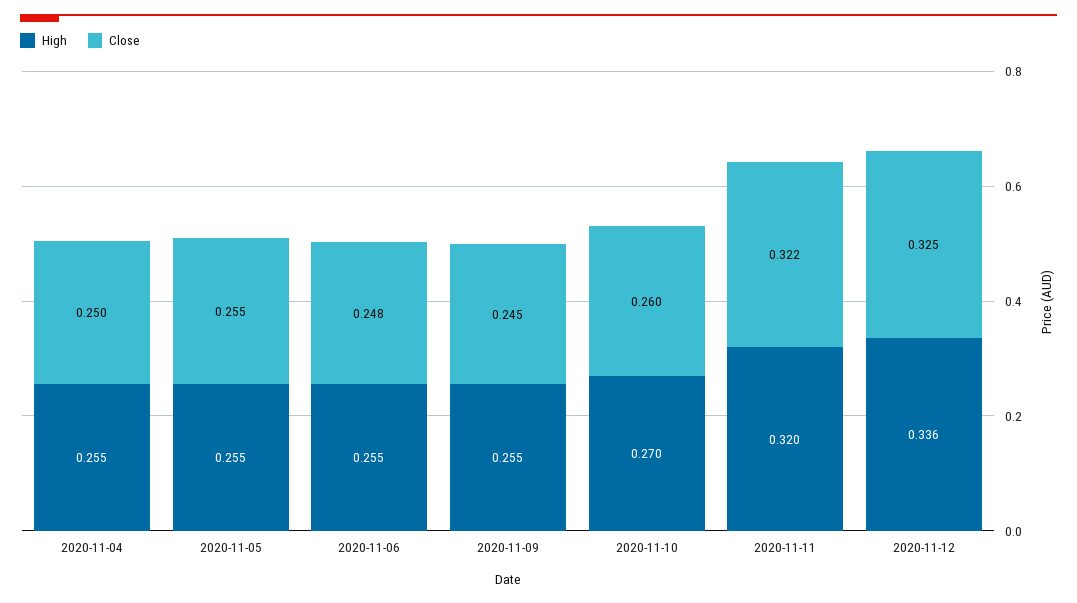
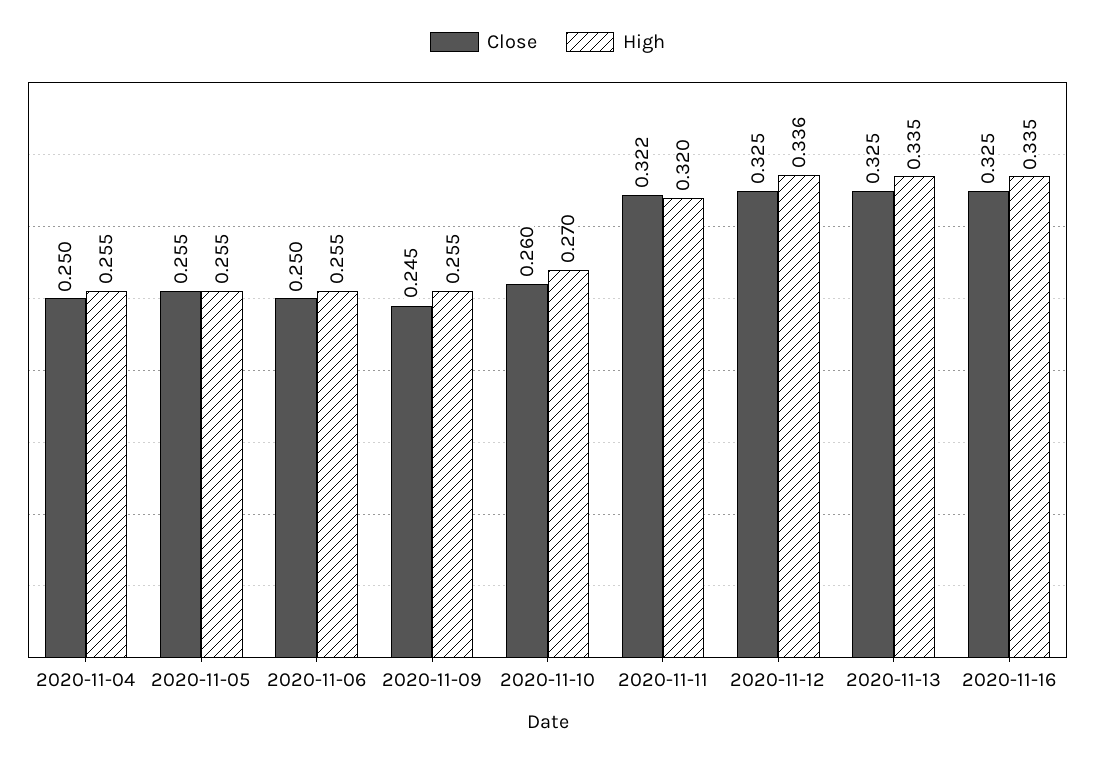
Close, 2020-11-06: 0.248 -> 0.25
Close, 2020-11-13: none -> 0.325
High, 2020-11-13: none -> 0.335
Close, 2020-11-16: none -> 0.325
High, 2020-11-16: none -> 0.335

